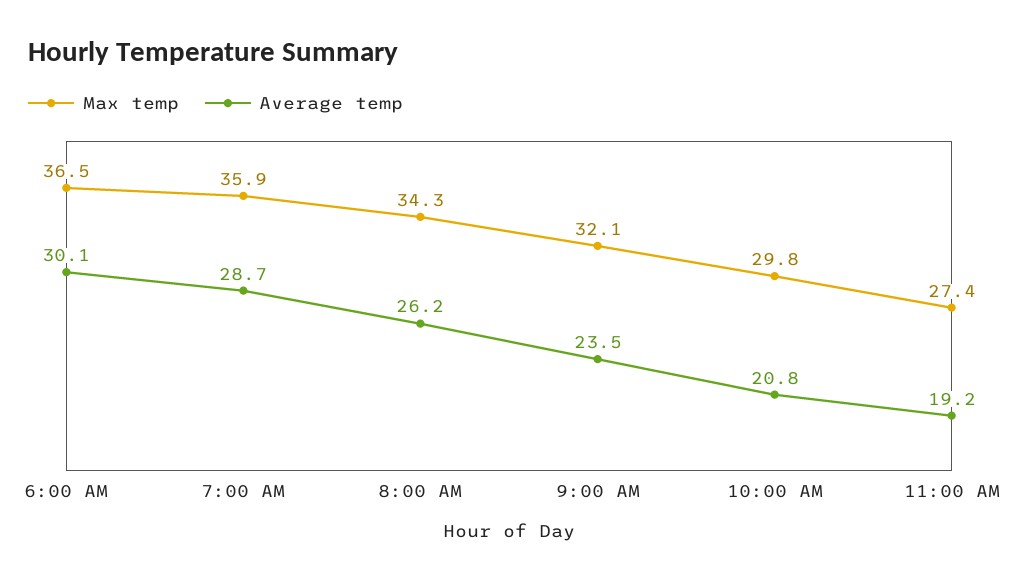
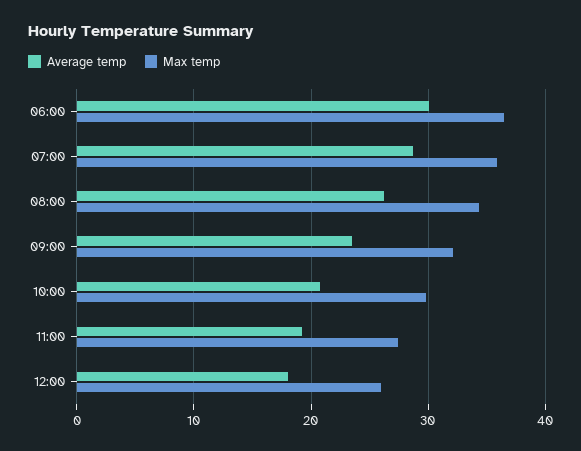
Average temp, 12:00: none -> 18
Max temp, 12:00: none -> 26

